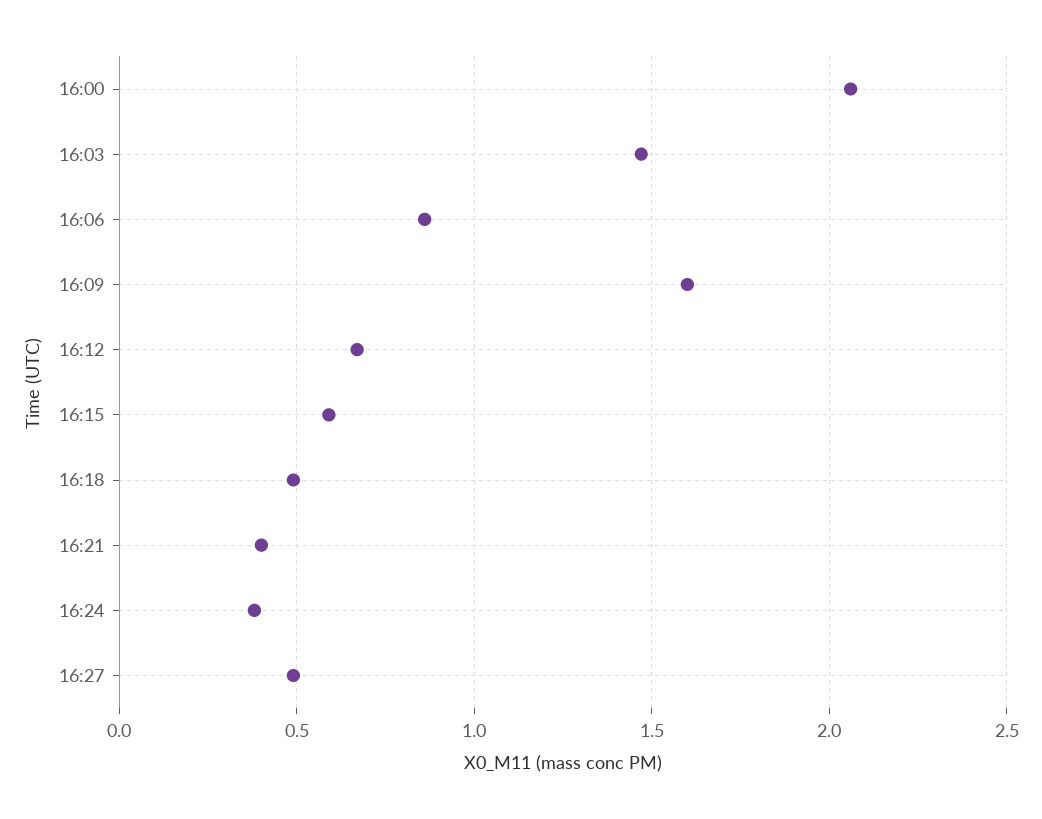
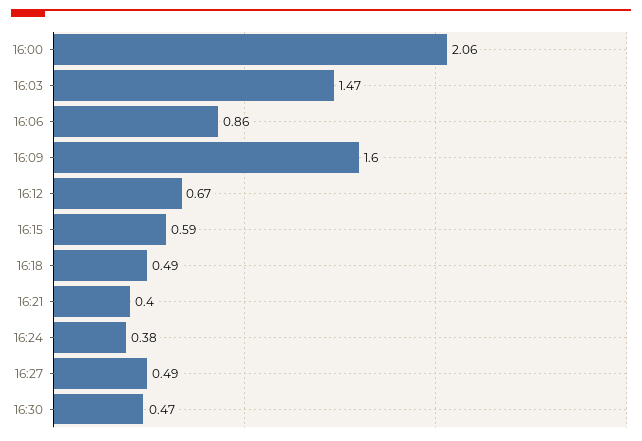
16:30: none -> 0.47

